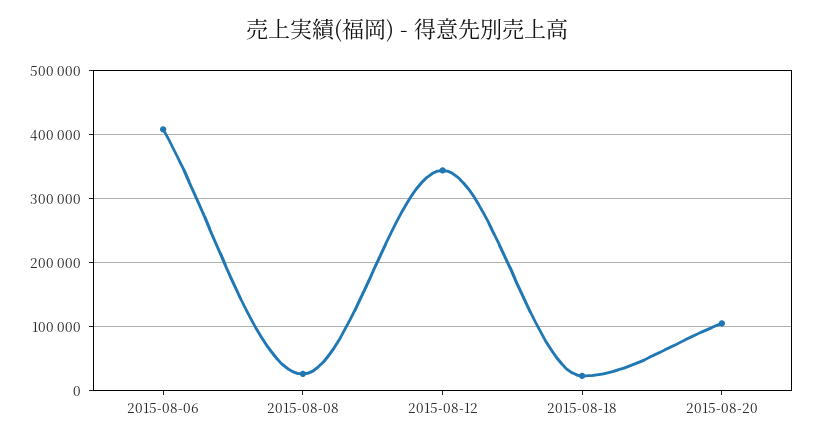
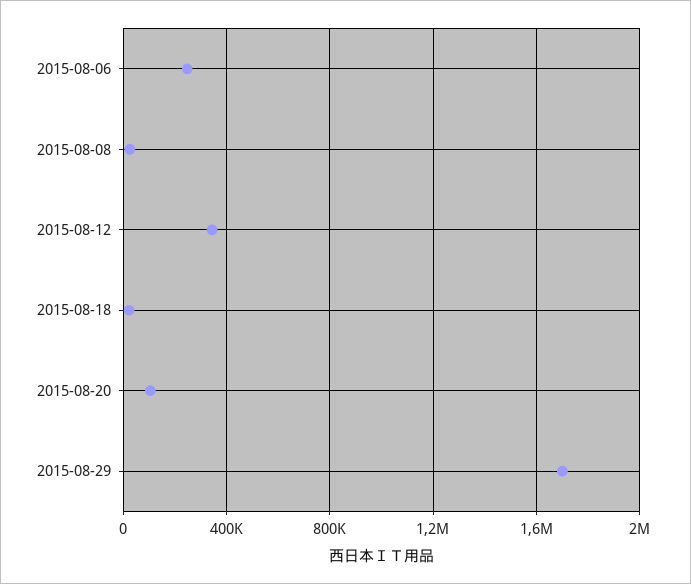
2015-08-06: 410000 -> 250000
2015-08-29: none -> 1700000

